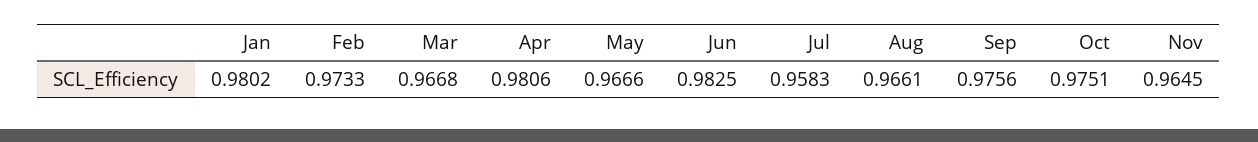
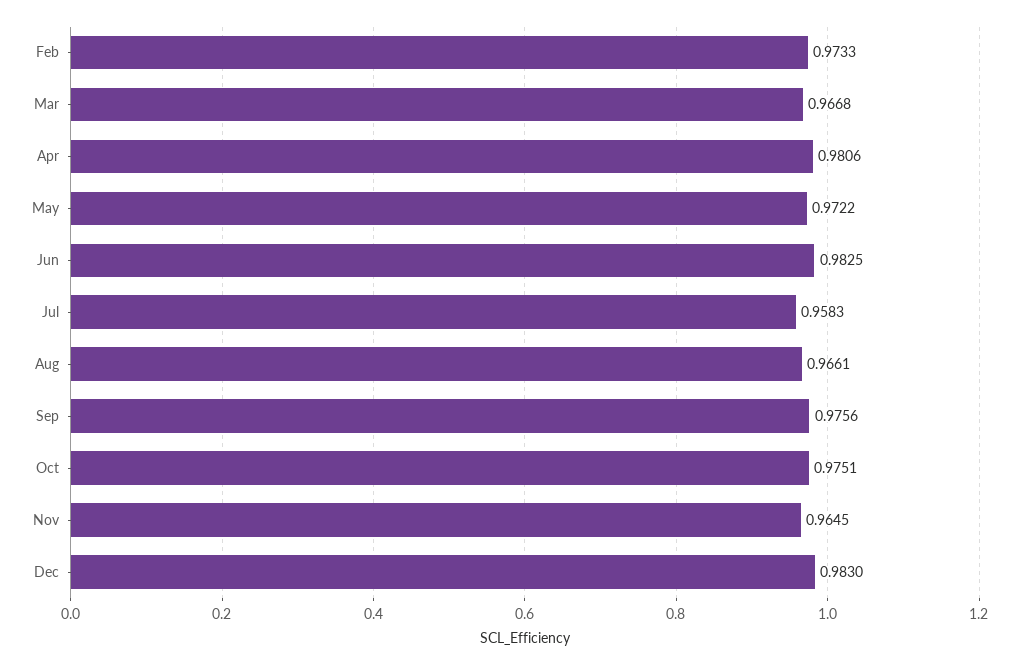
Jan: 0.9802 -> none
May: 0.9666 -> 0.9722
Dec: none -> 0.983

